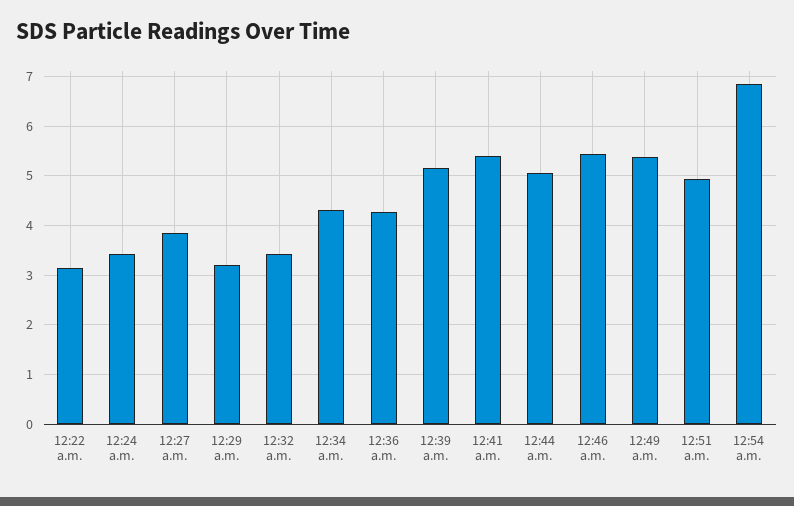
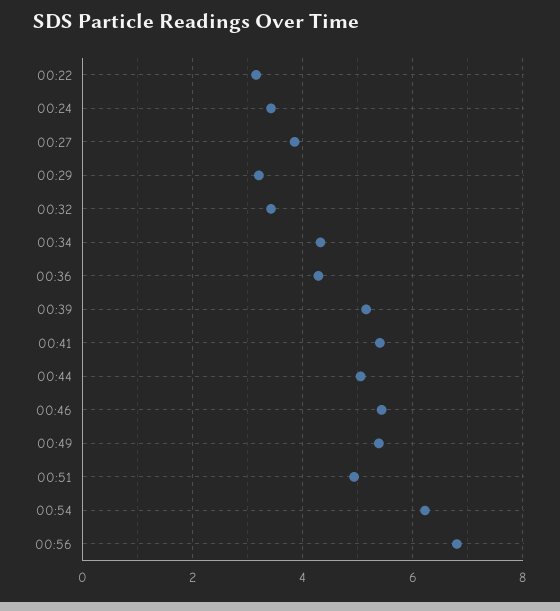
12:54 a.m.: 6.8 -> 6.2
00:56: none -> 6.8

